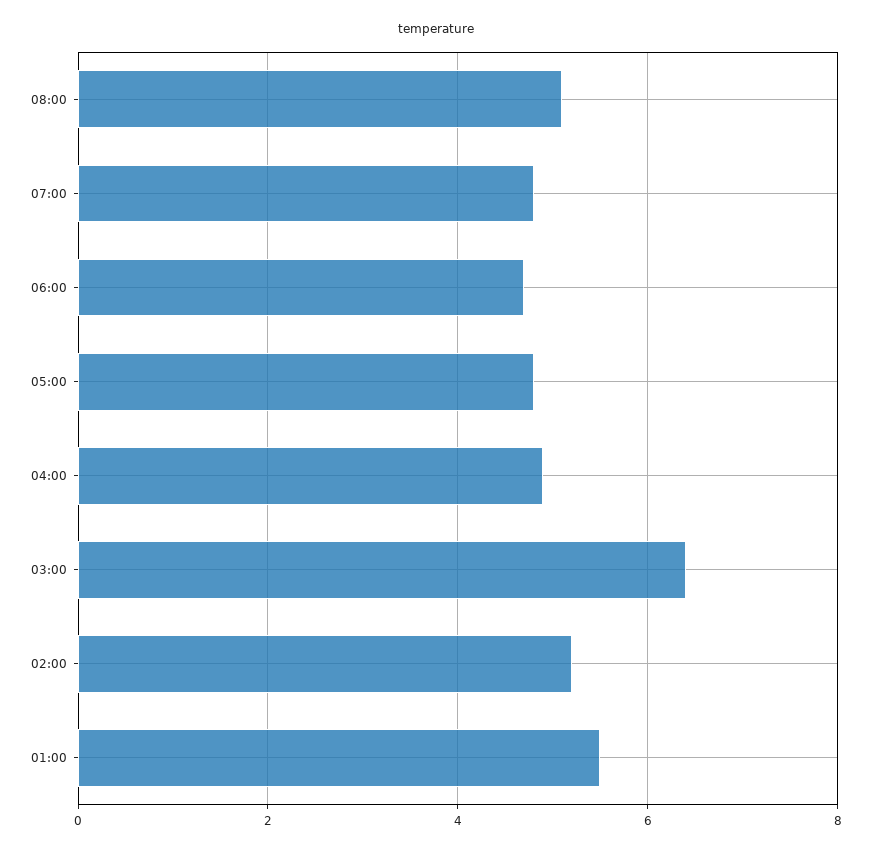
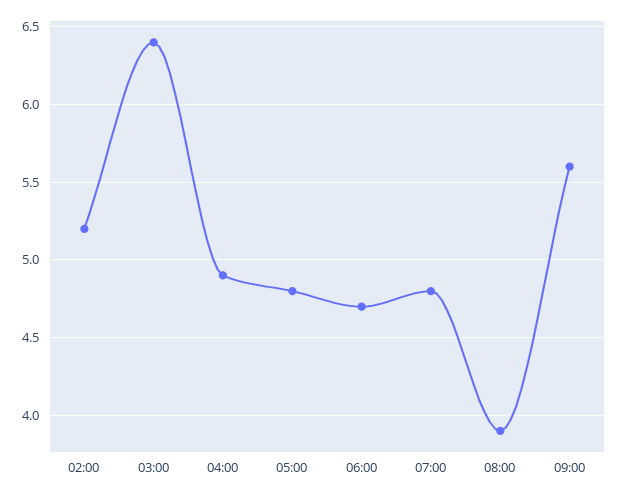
08:00: 5 -> 3.9
01:00: 5.5 -> none
09:00: none -> 5.6

